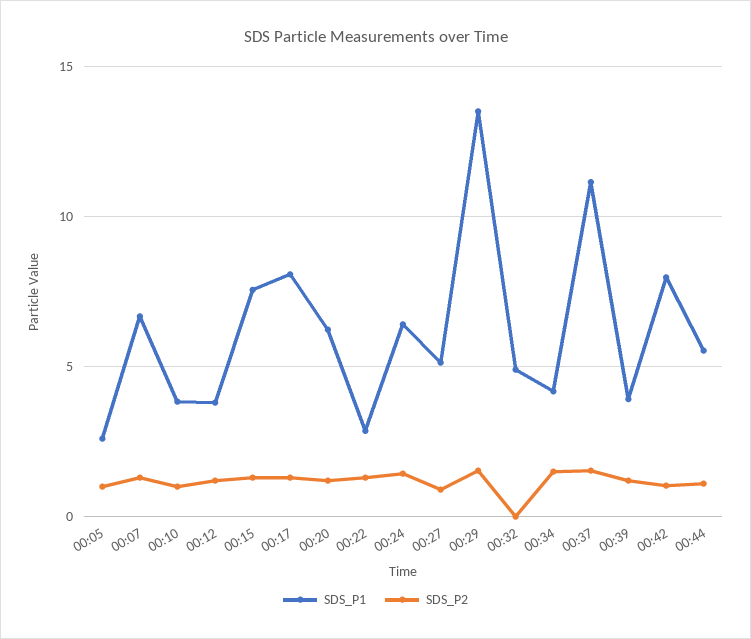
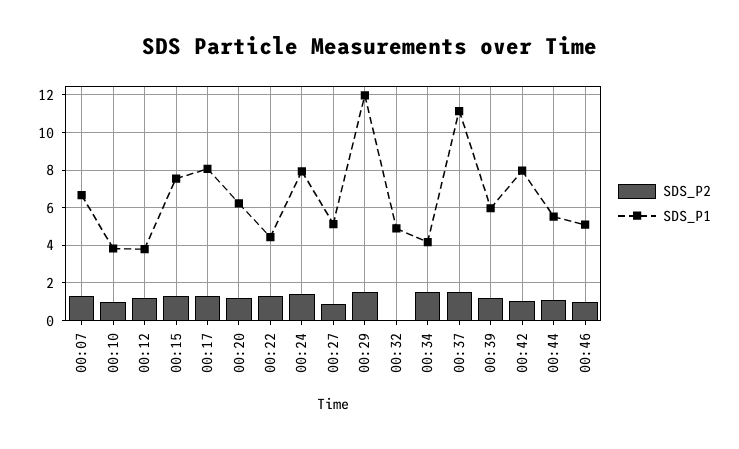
SDS_P1, 00:05: 2.5 -> none
SDS_P2, 00:05: 1 -> none
SDS_P1, 00:22: 3 -> 4.5
SDS_P1, 00:24: 6.5 -> 8
SDS_P1, 00:29: 13.5 -> 12
SDS_P1, 00:39: 4 -> 6
SDS_P2, 00:46: none -> 1
SDS_P1, 00:46: none -> 5

